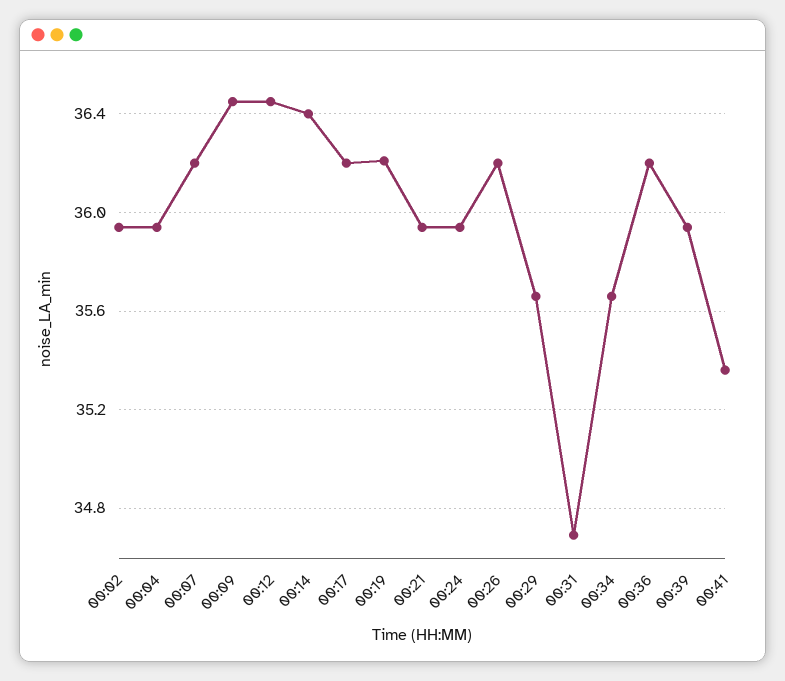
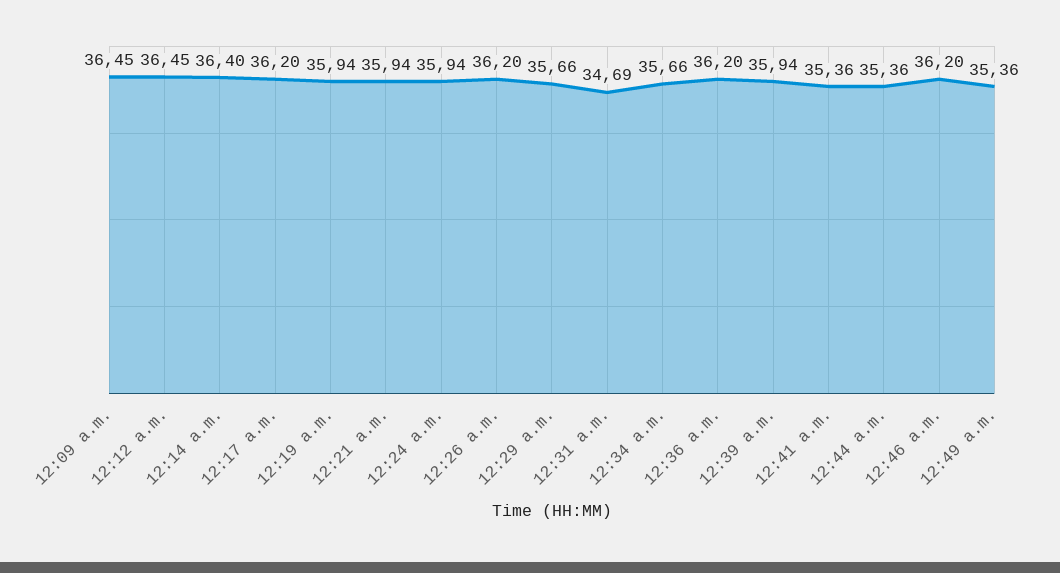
00:02: 35.95 -> none
00:04: 35.95 -> none
00:07: 36.2 -> none
00:19: 36.2 -> 35.94
12:44 a.m.: none -> 35.36
12:46 a.m.: none -> 36.2
12:49 a.m.: none -> 35.36

